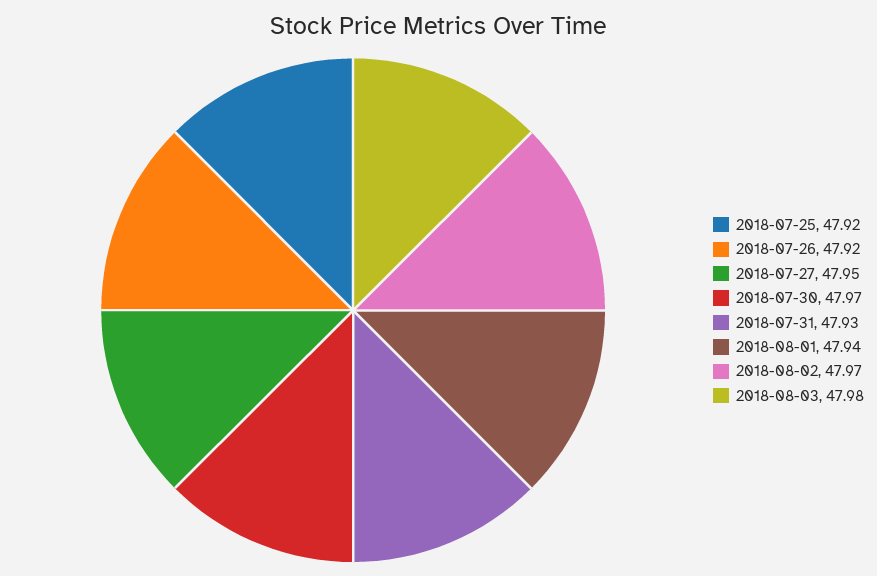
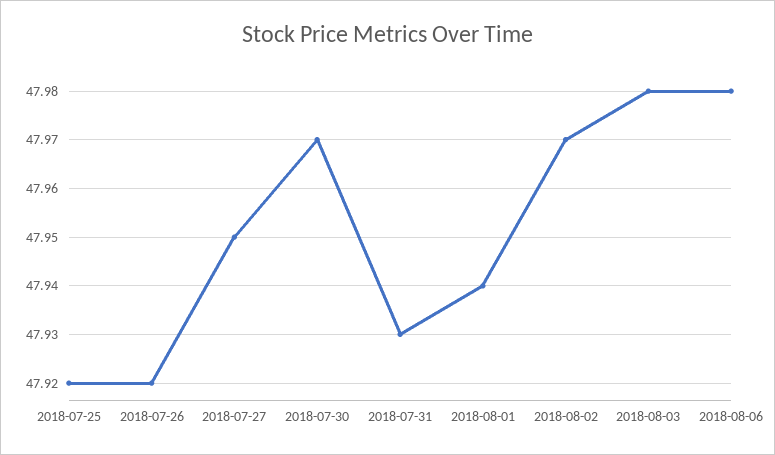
2018-08-06: none -> 47.98

